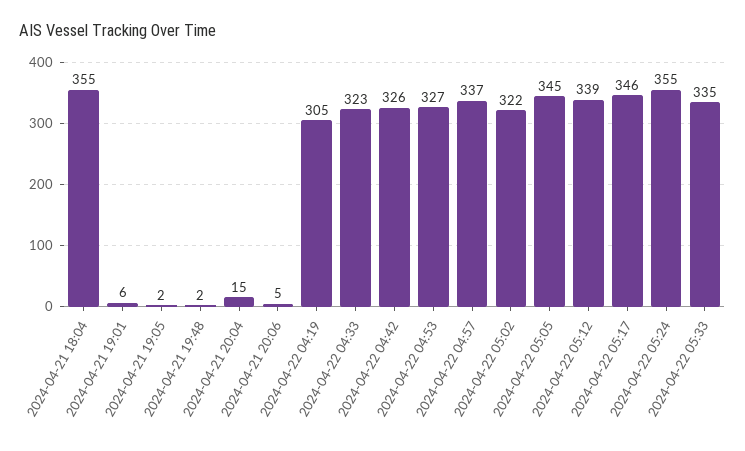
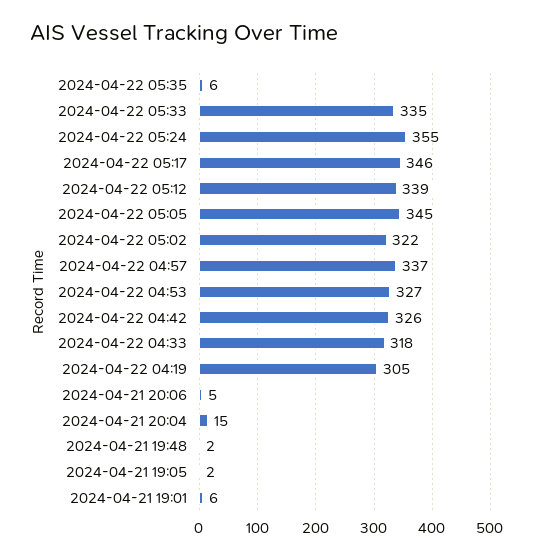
2024-04-21 18:04: 355 -> none
2024-04-22 04:33: 323 -> 318
2024-04-22 05:35: none -> 6

